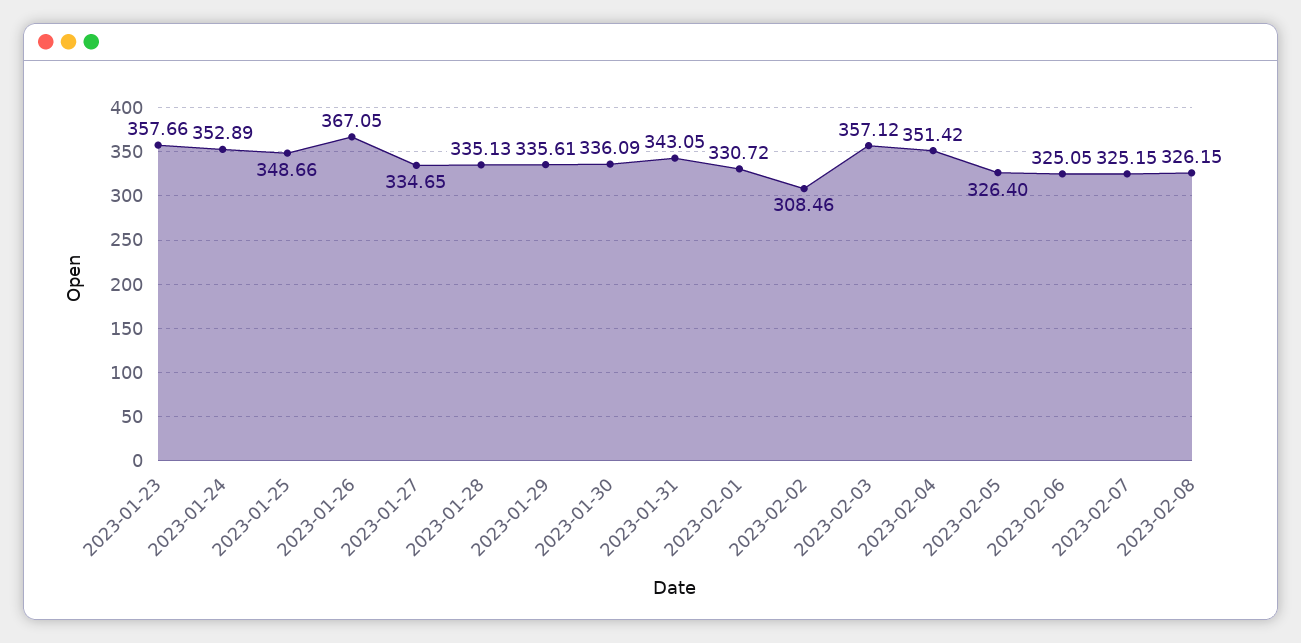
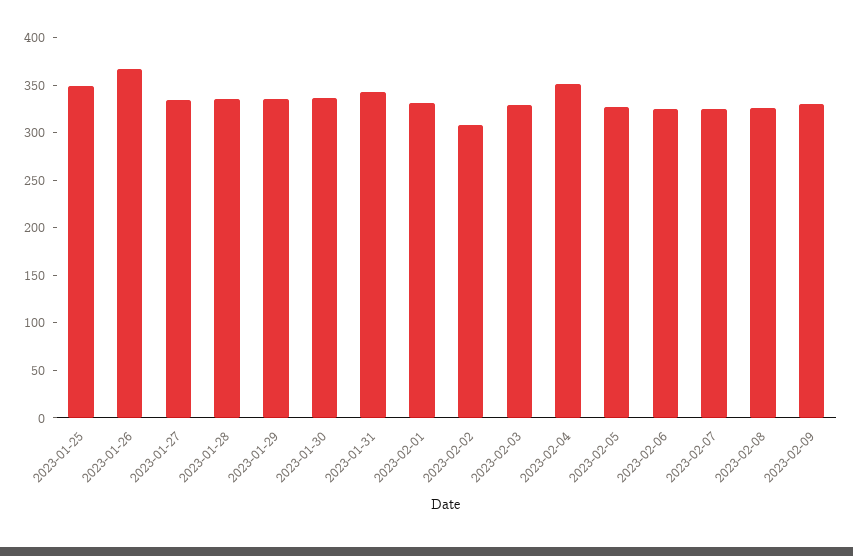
2023-01-23: 357.66 -> none
2023-01-24: 352.89 -> none
2023-02-03: 357.12 -> 330
2023-02-09: none -> 330

